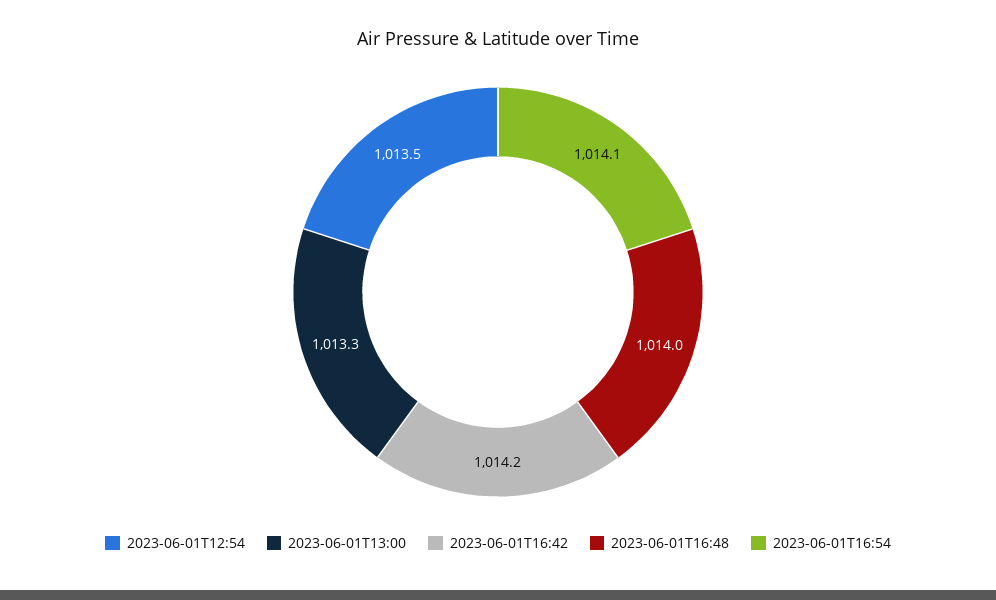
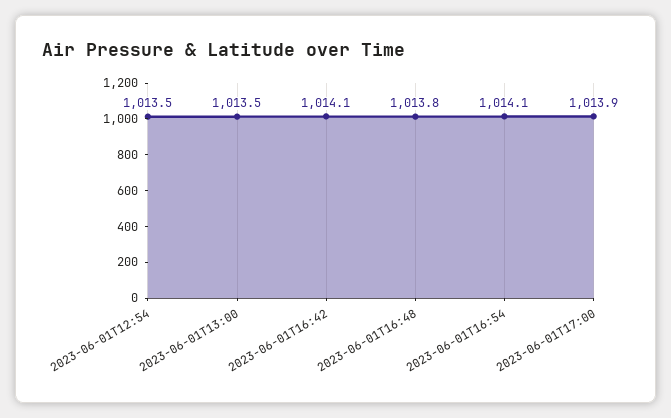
2023-06-01T13:00: 1013.3 -> 1013.5
2023-06-01T16:42: 1014.2 -> 1014.1
2023-06-01T16:48: 1014 -> 1013.8
2023-06-01T17:00: none -> 1013.9

